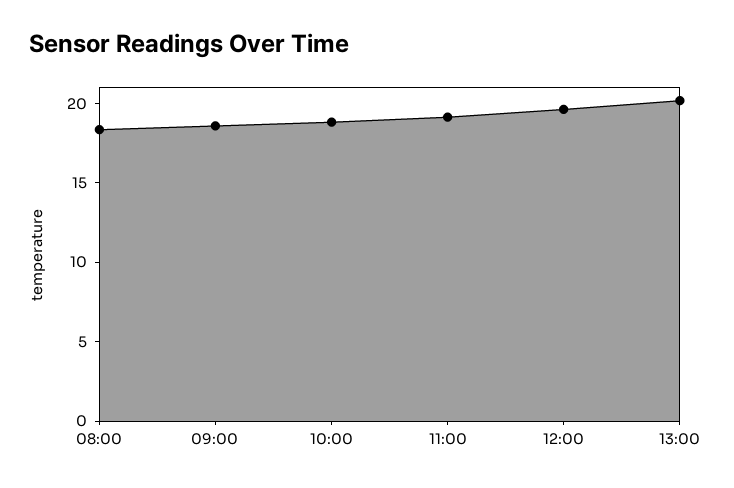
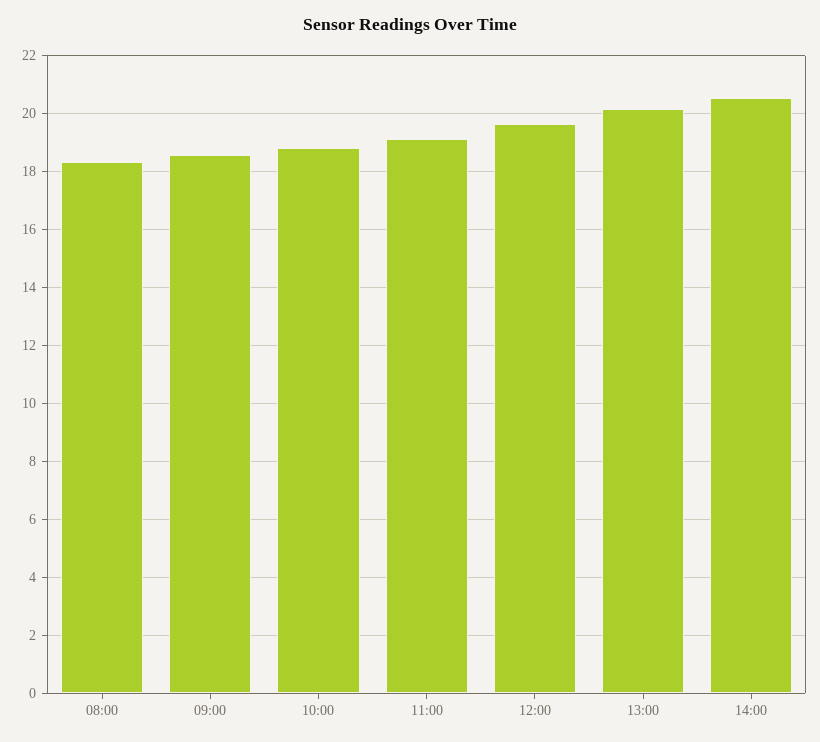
14:00: none -> 20.5

